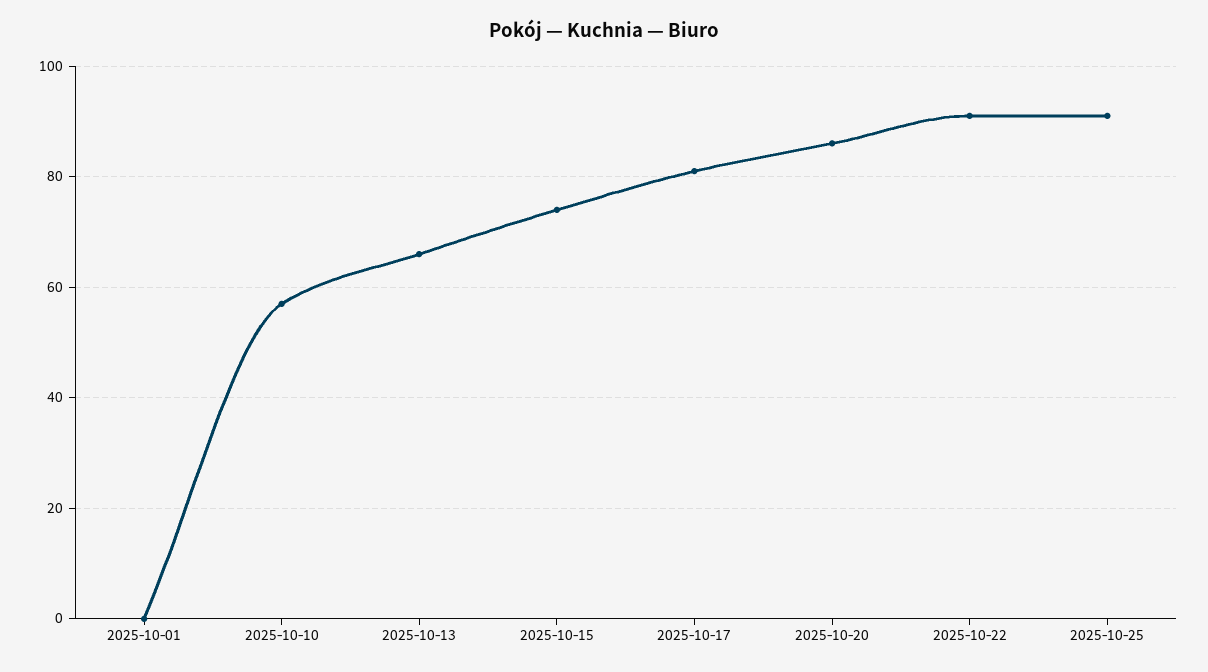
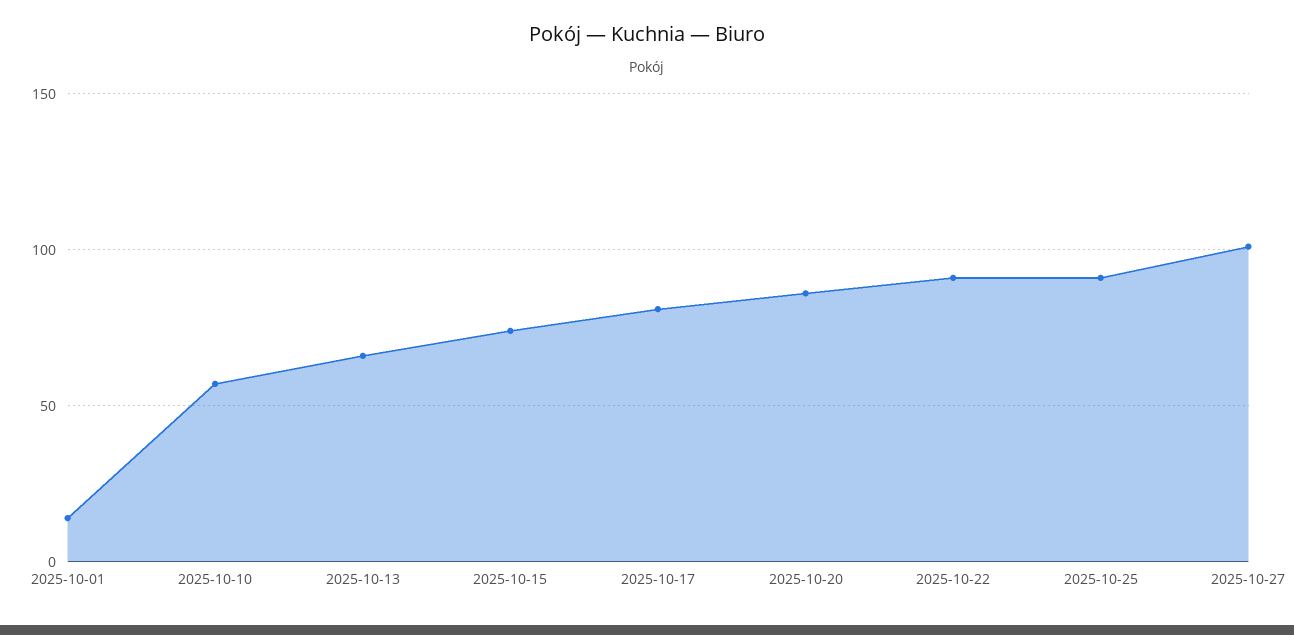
2025-10-01: 0 -> 15
2025-10-27: none -> 100

